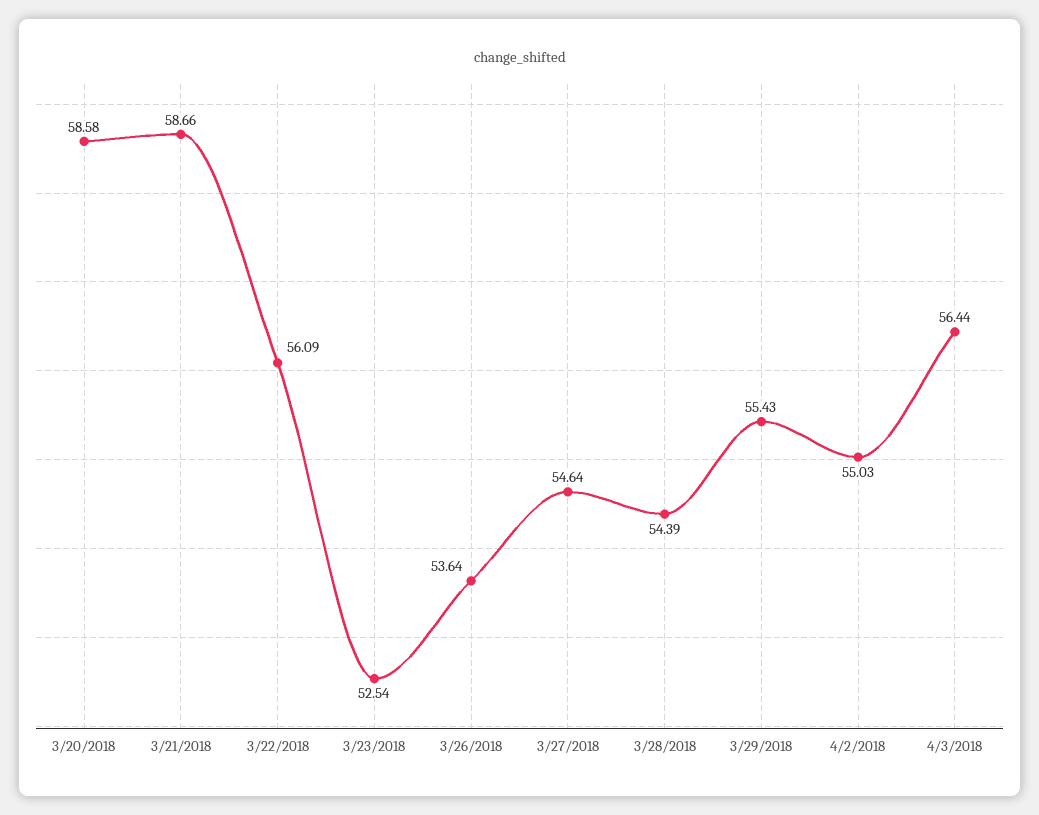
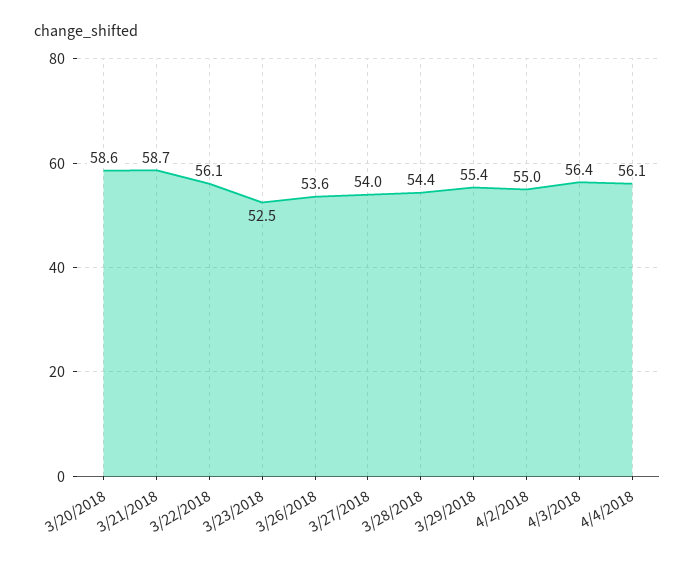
3/27/2018: 54.64 -> 54
4/4/2018: none -> 56.1

